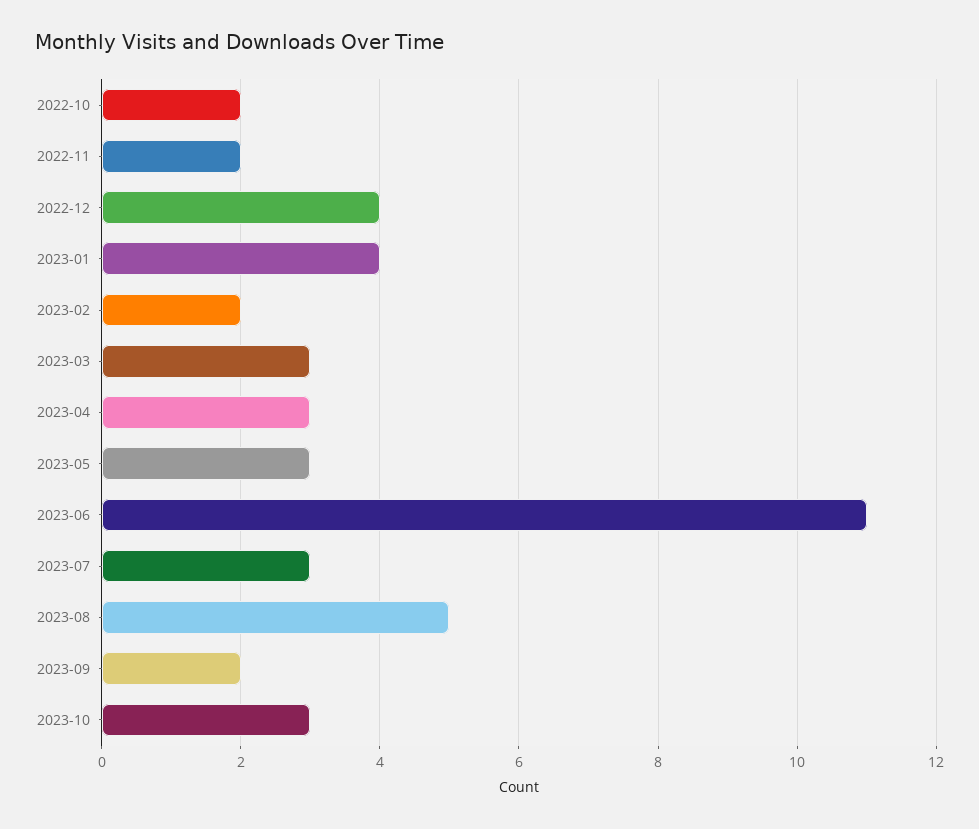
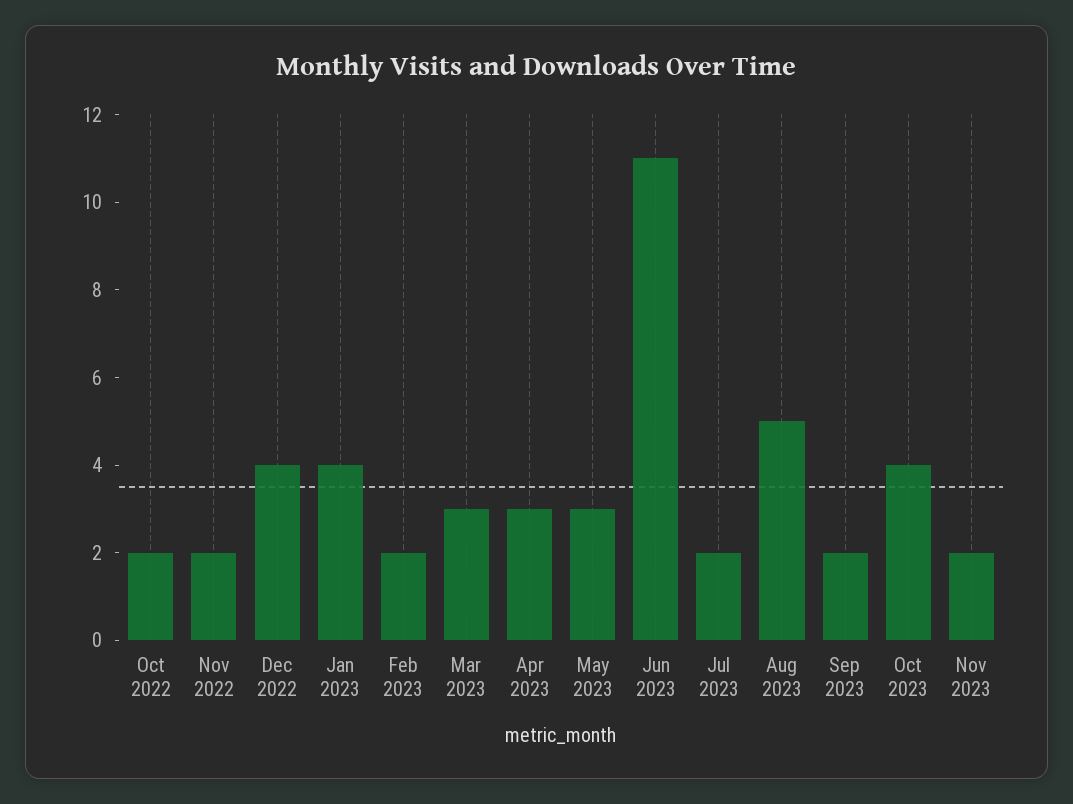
2023-07: 3 -> 2
2023-10: 3 -> 4
Nov 2023: none -> 2

